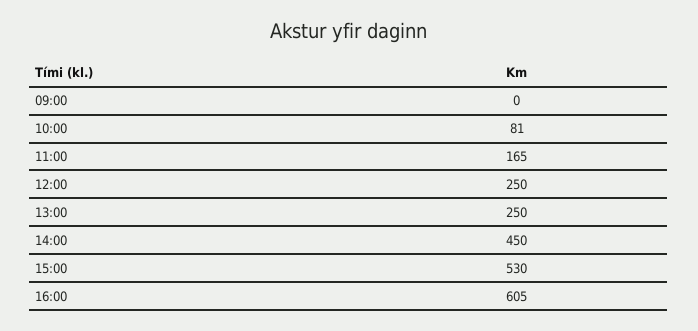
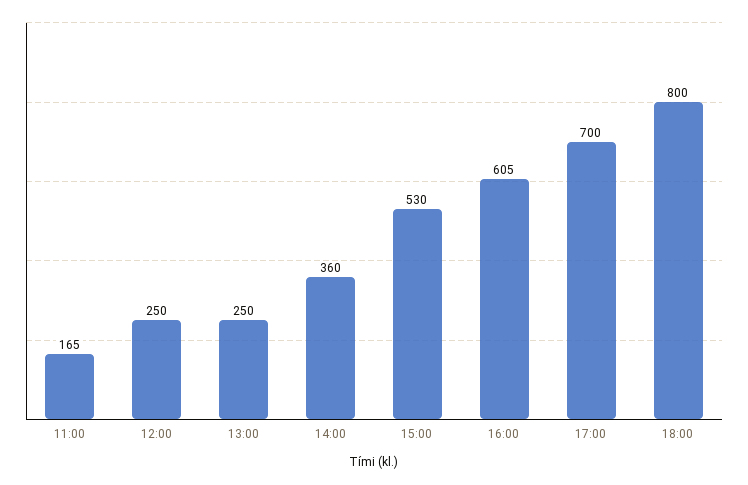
09:00: 0 -> none
10:00: 81 -> none
14:00: 450 -> 360
17:00: none -> 700
18:00: none -> 800

